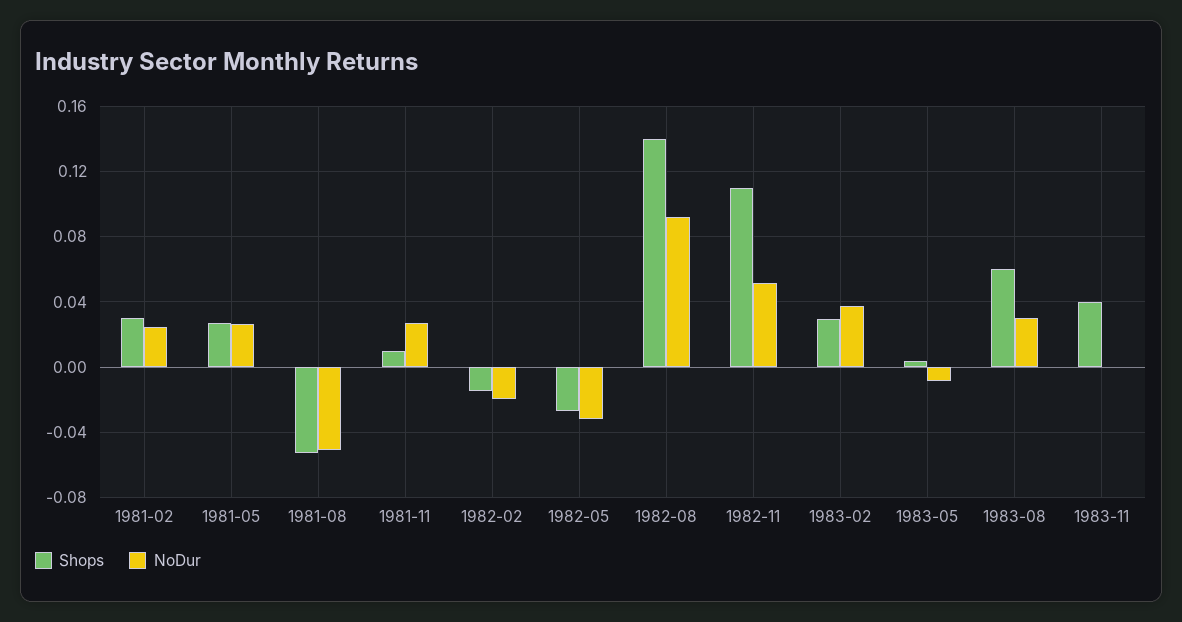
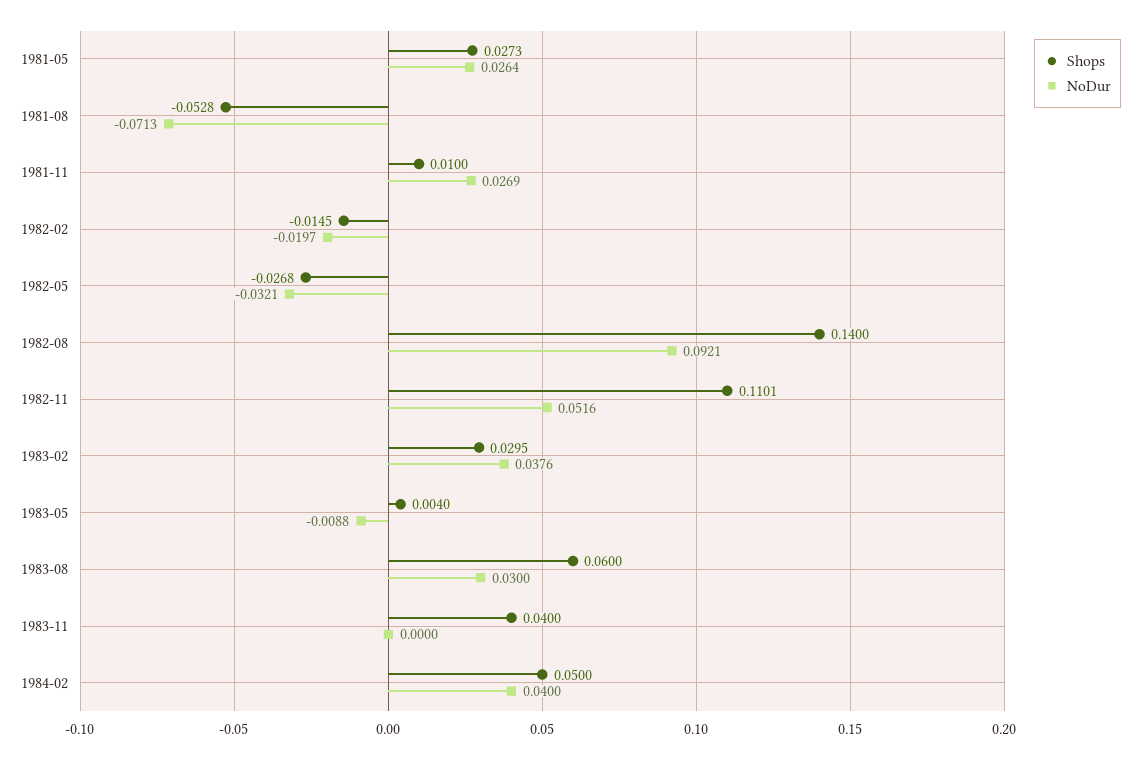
Shops, 1981-02: 0.03 -> none
NoDur, 1981-02: 0.025 -> none
NoDur, 1981-08: -0.05 -> -0.0713
Shops, 1984-02: none -> 0.05
NoDur, 1984-02: none -> 0.04

